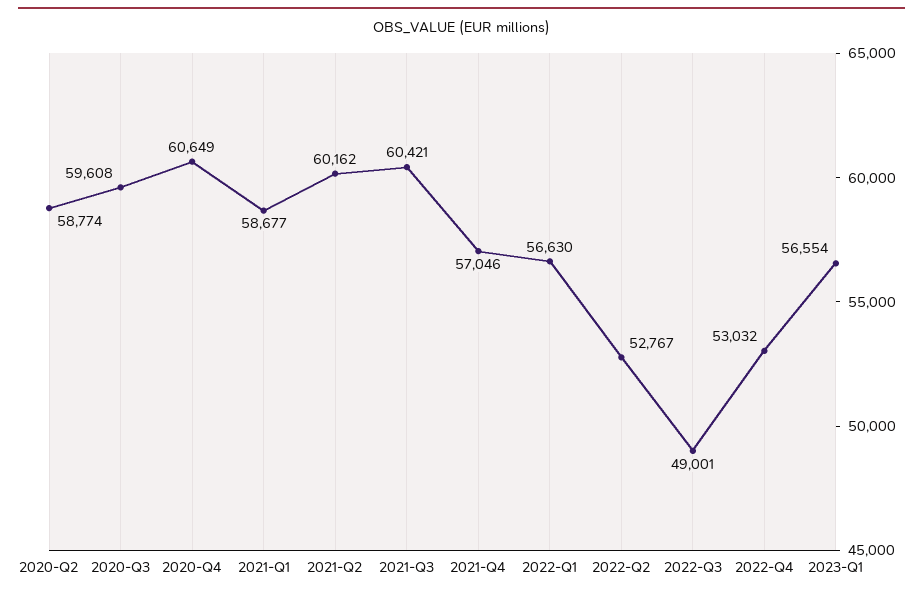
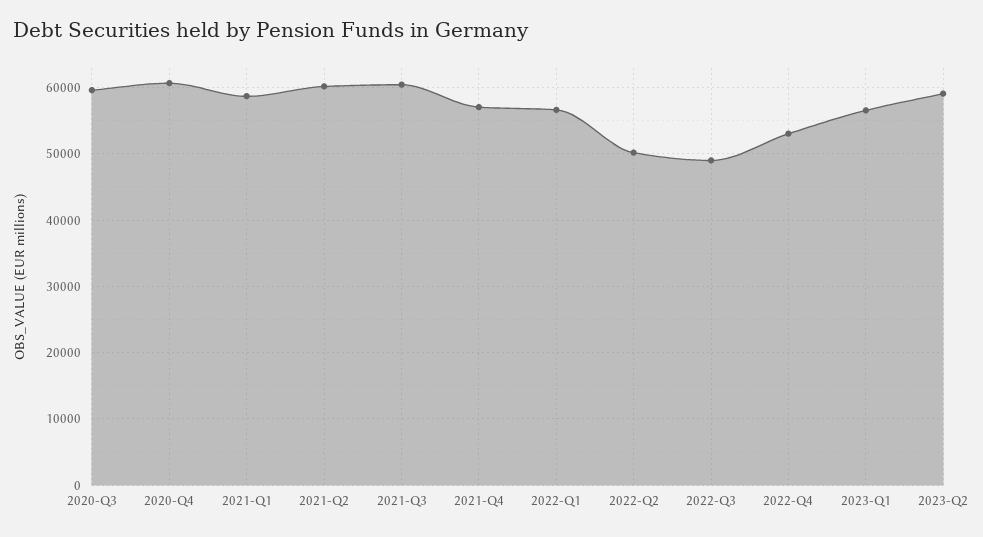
2020-Q2: 58774 -> none
2022-Q2: 52767 -> 50000
2023-Q2: none -> 59000

